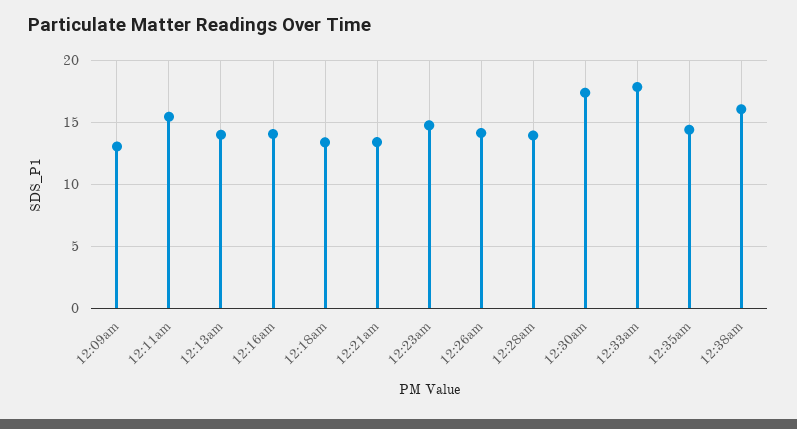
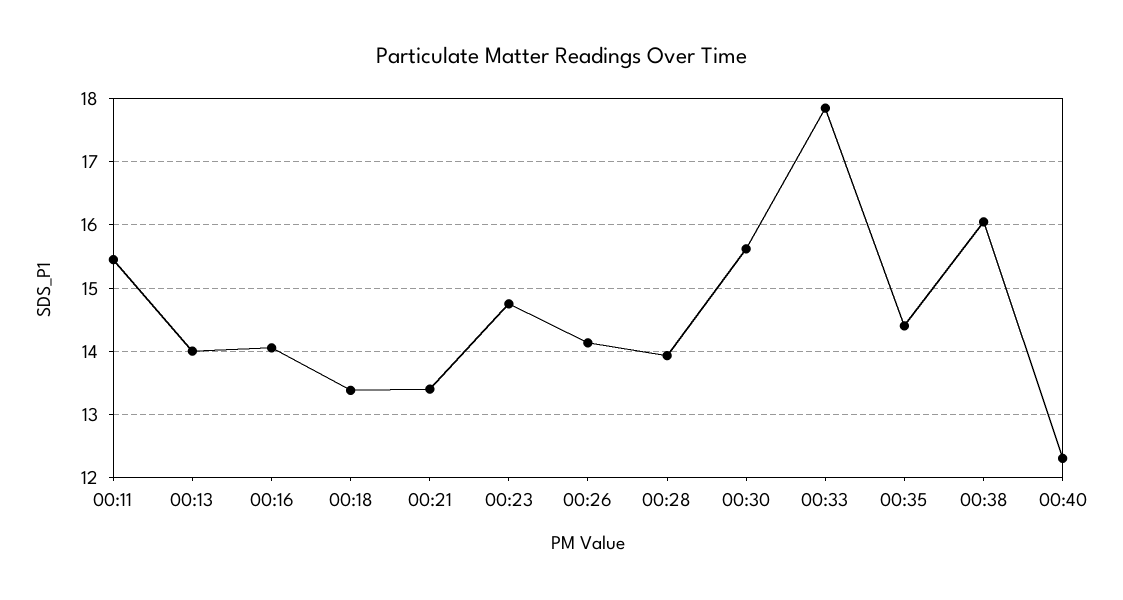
12:09am: 13 -> none
12:30am: 17.5 -> 15.6
00:40: none -> 12.3

